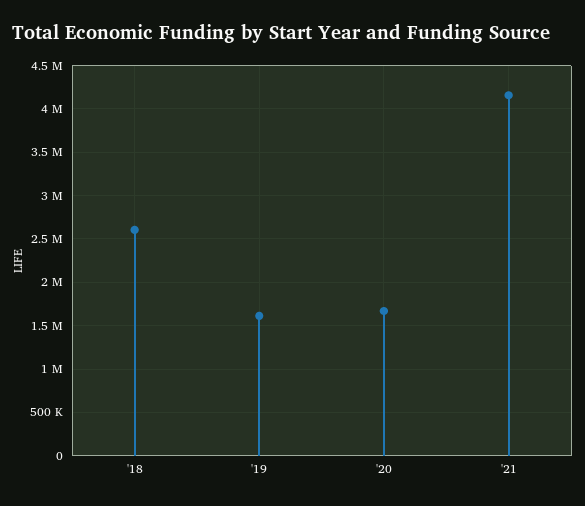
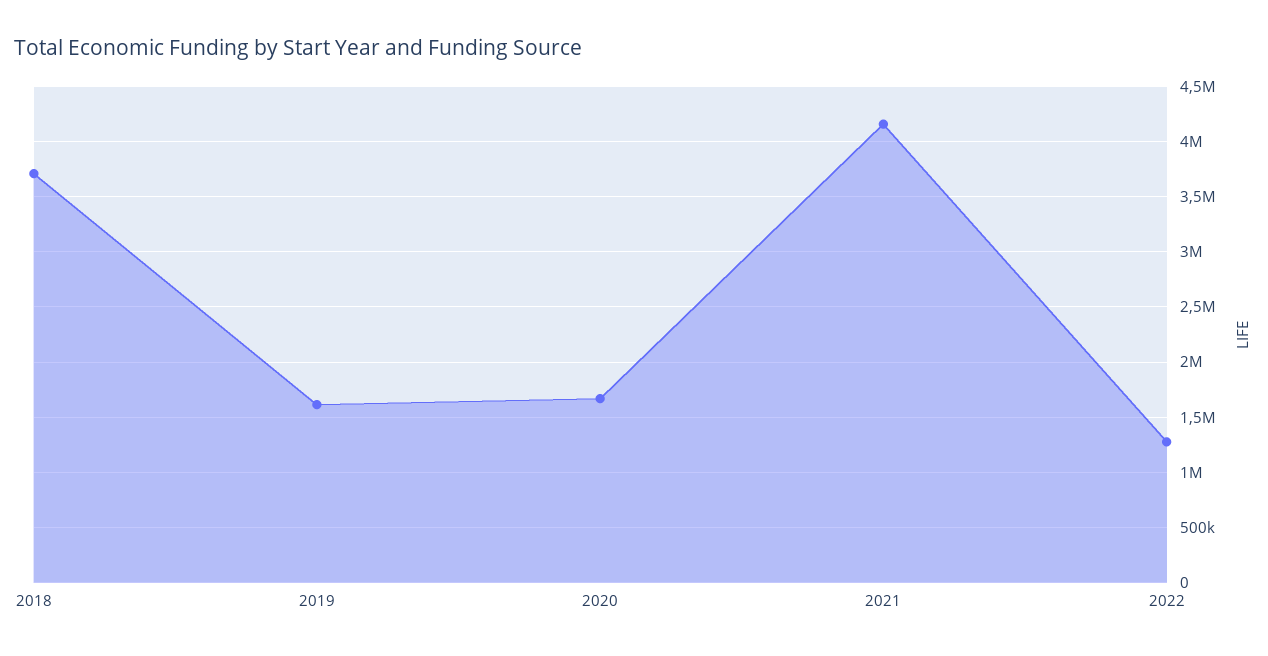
'18: 2600000 -> 3700000
2022: none -> 1300000

